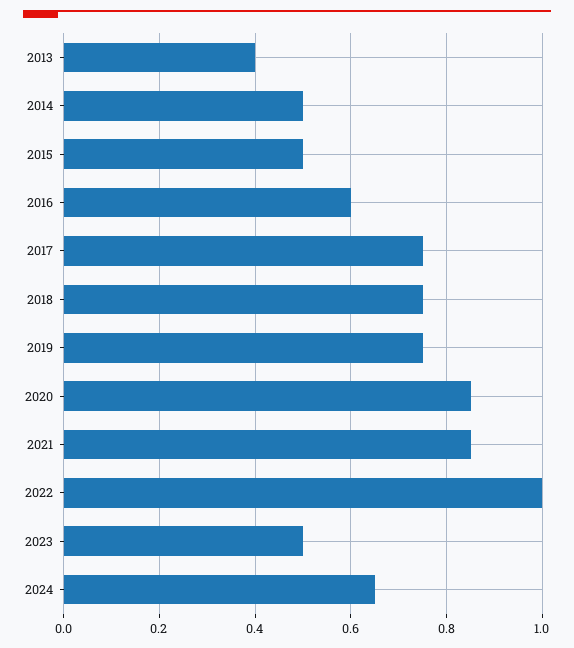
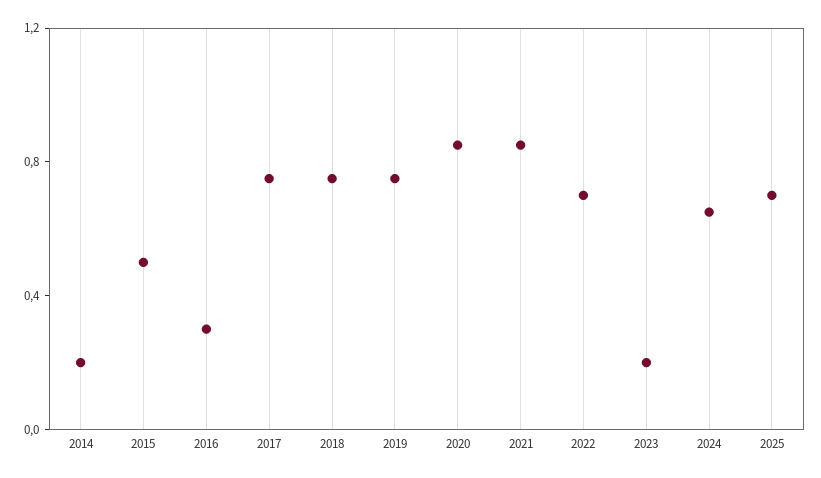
2013: 0.4 -> none
2014: 0.5 -> 0.2
2016: 0.6 -> 0.3
2022: 1 -> 0.7
2023: 0.5 -> 0.2
2025: none -> 0.7

